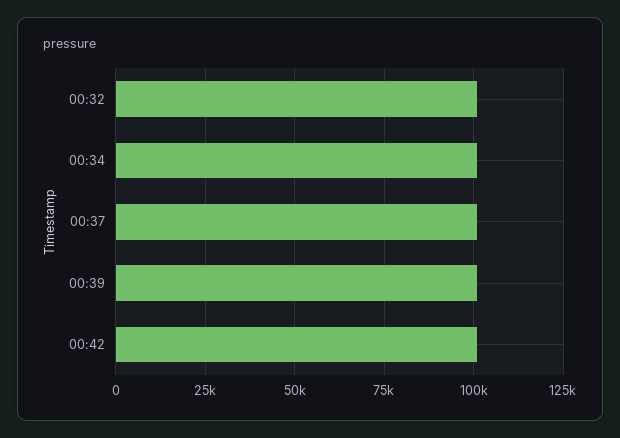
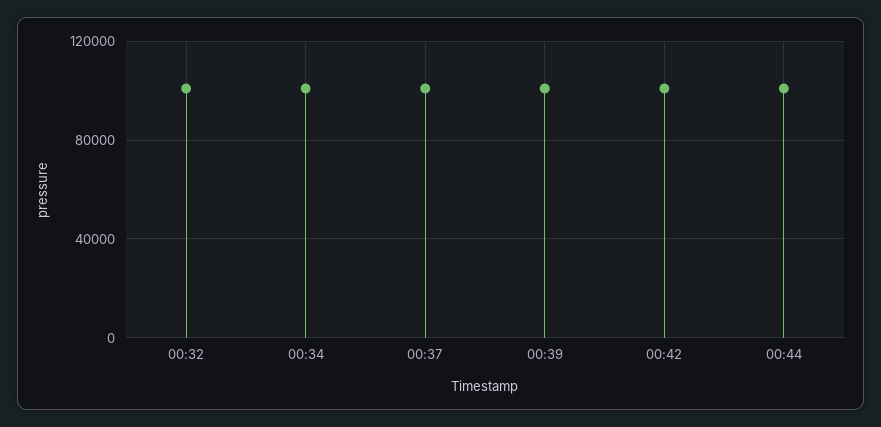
00:44: none -> 100000

